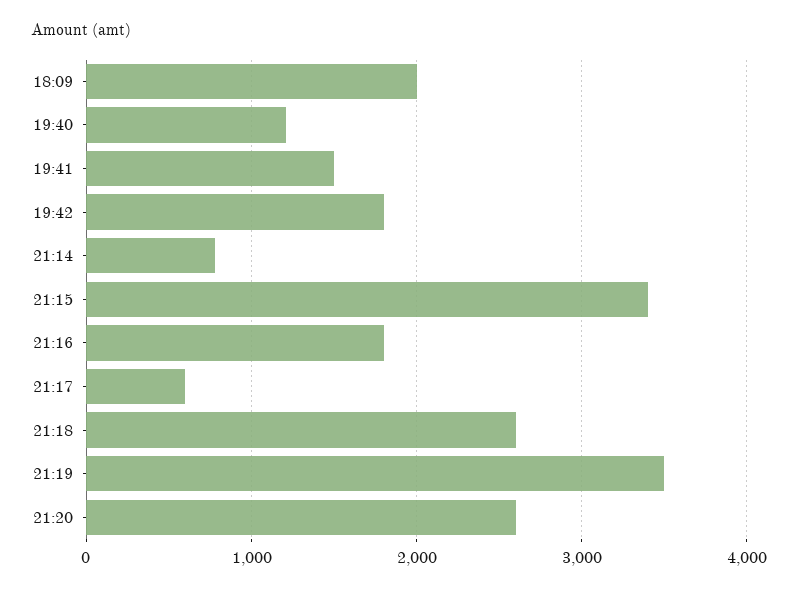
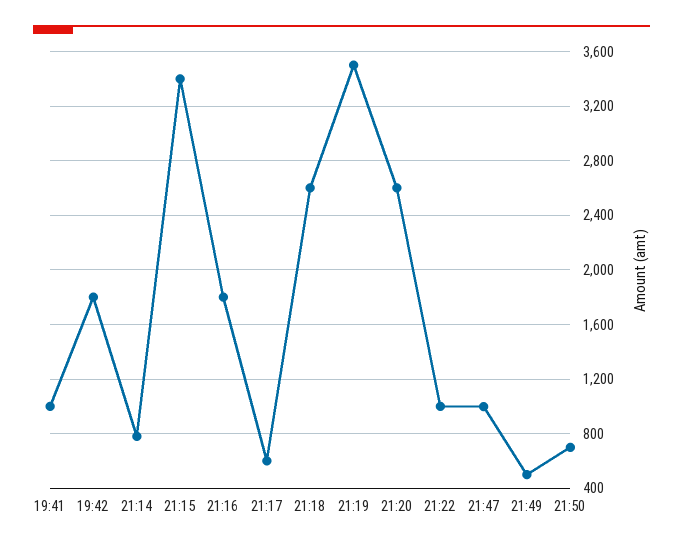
18:09: 2000 -> none
19:40: 1200 -> none
19:41: 1500 -> 1000
21:22: none -> 1000
21:47: none -> 1000
21:49: none -> 500
21:50: none -> 700

